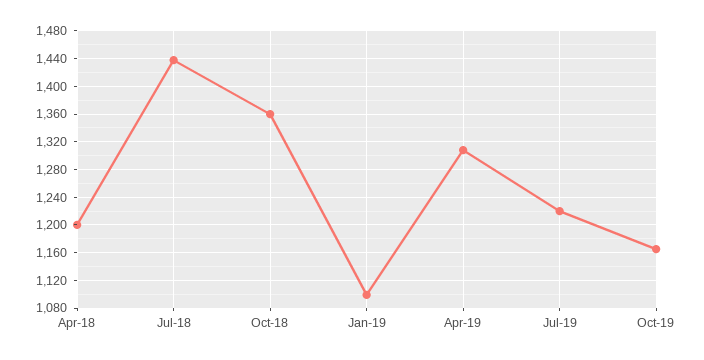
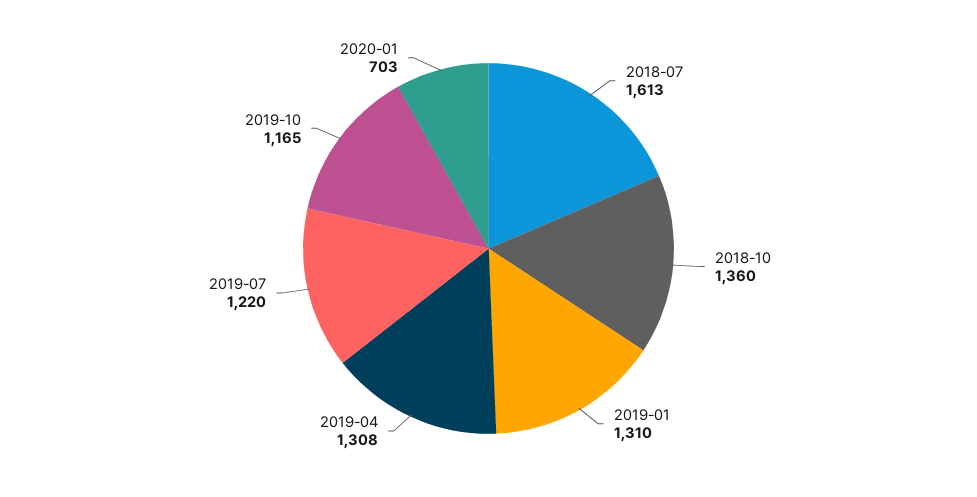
Apr-18: 1200 -> none
Jul-18: 1440 -> 1613
Jan-19: 1100 -> 1310
2020-01: none -> 703

